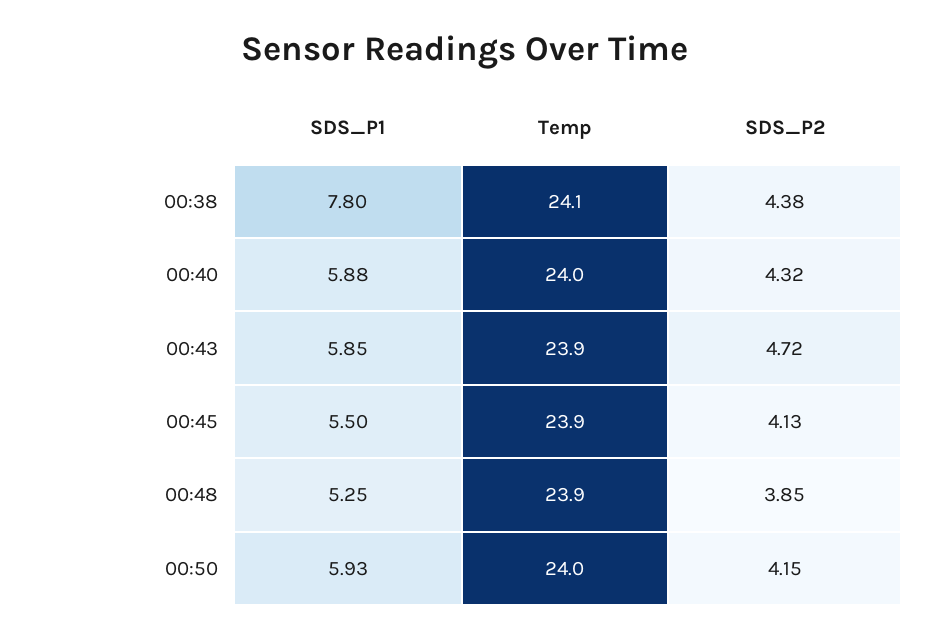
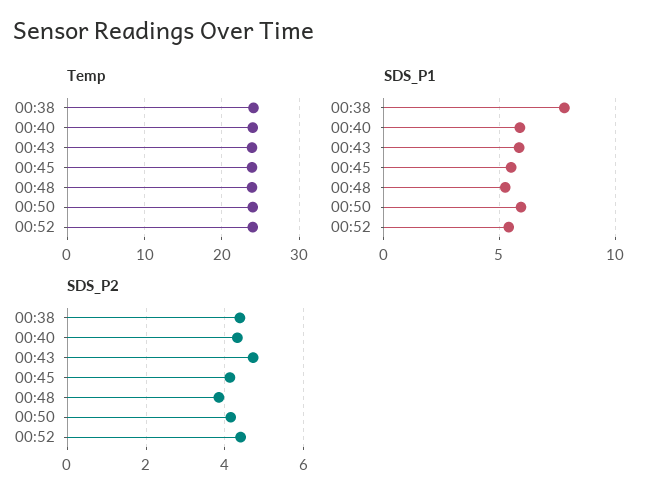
Temp, 00:52: none -> 24
SDS_P1, 00:52: none -> 5.5
SDS_P2, 00:52: none -> 4.4

